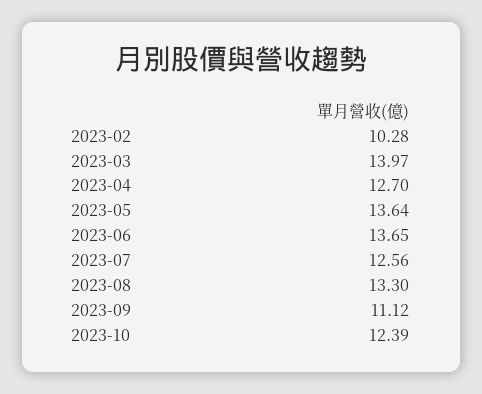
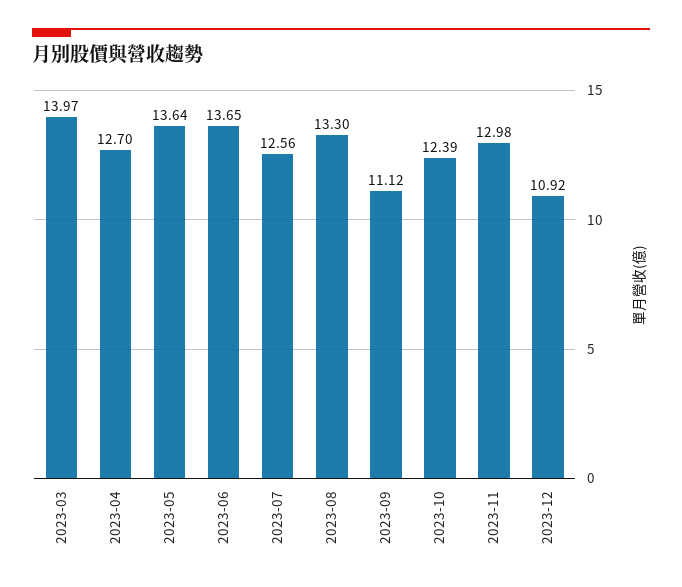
2023-02: 10.28 -> none
2023-11: none -> 12.98
2023-12: none -> 10.92

